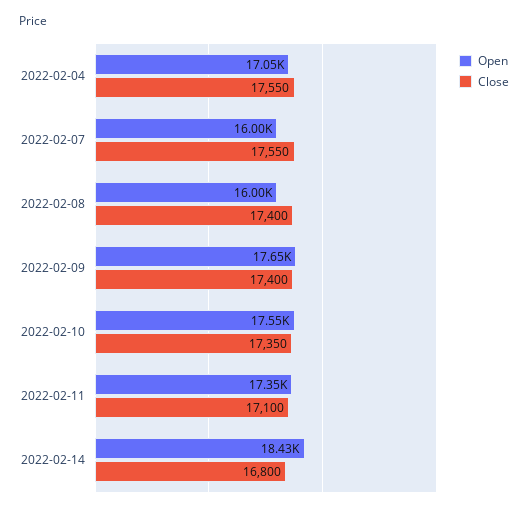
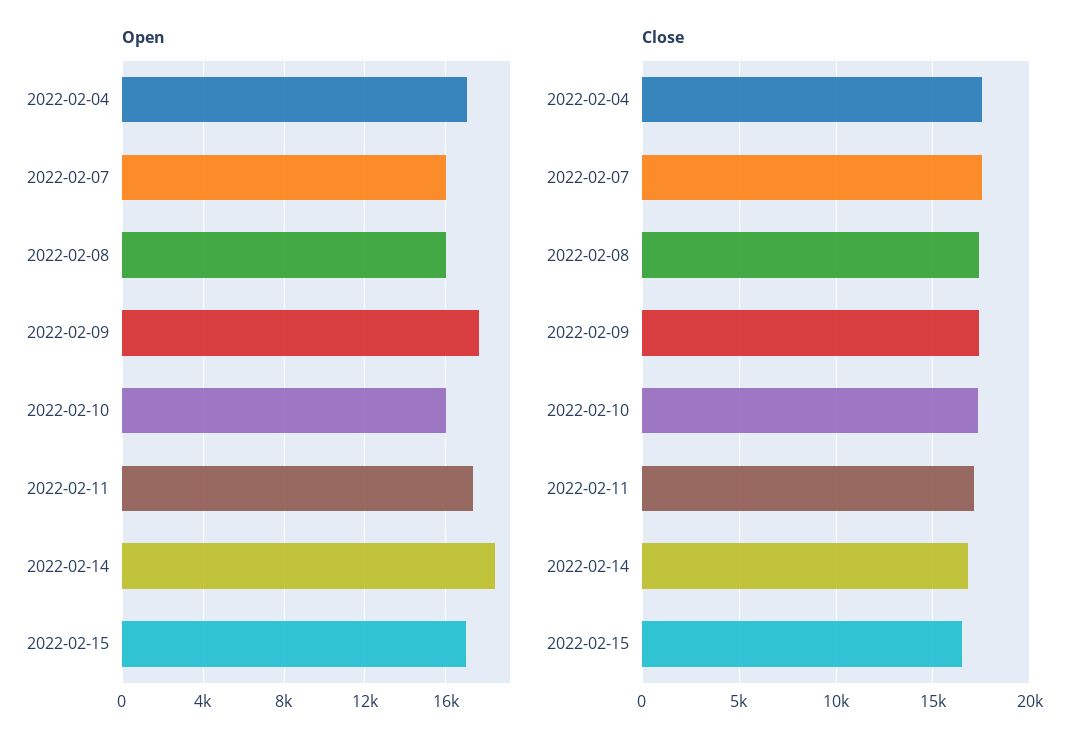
Open, 2022-02-10: 17550 -> 16000
Open, 2022-02-15: none -> 17000
Close, 2022-02-15: none -> 16500

